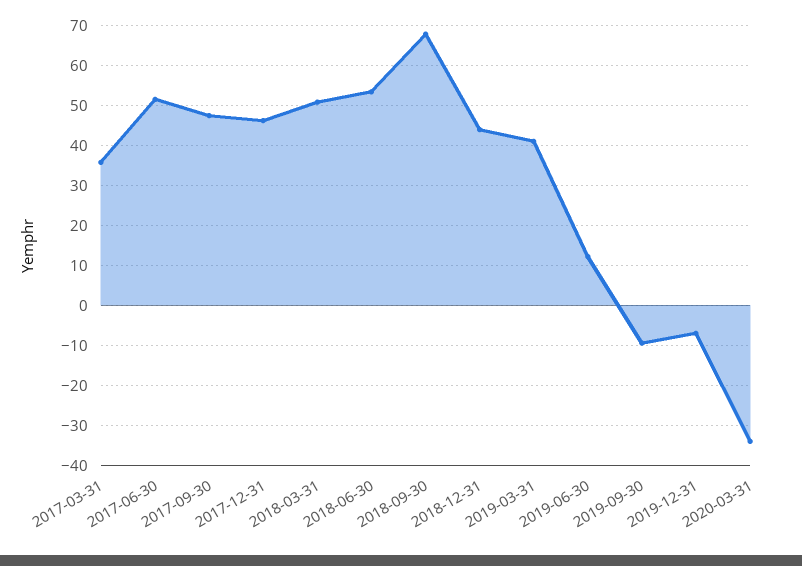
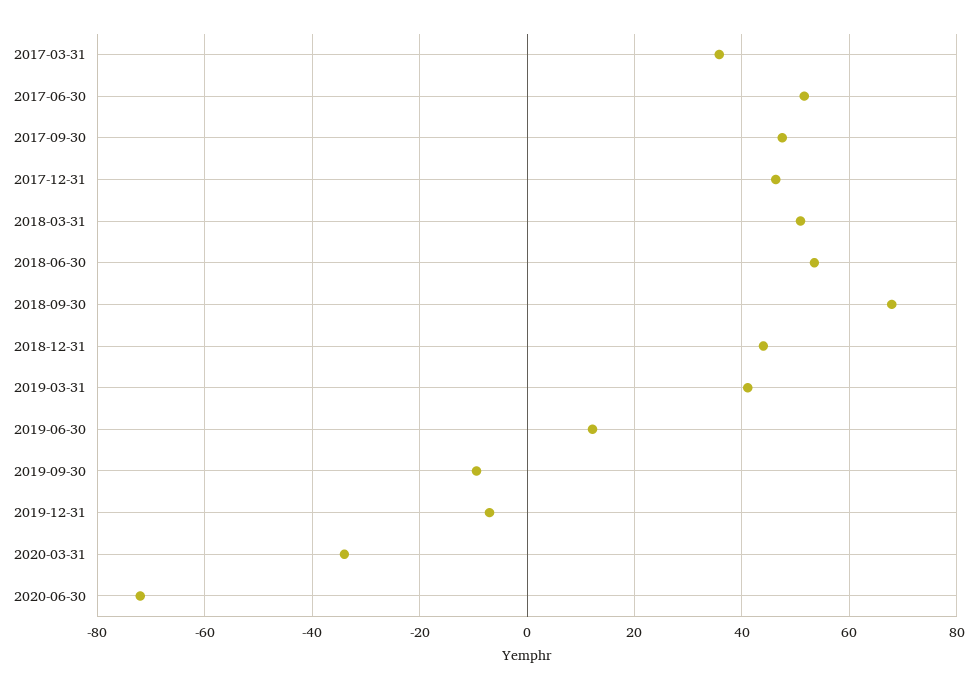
2020-06-30: none -> -72

